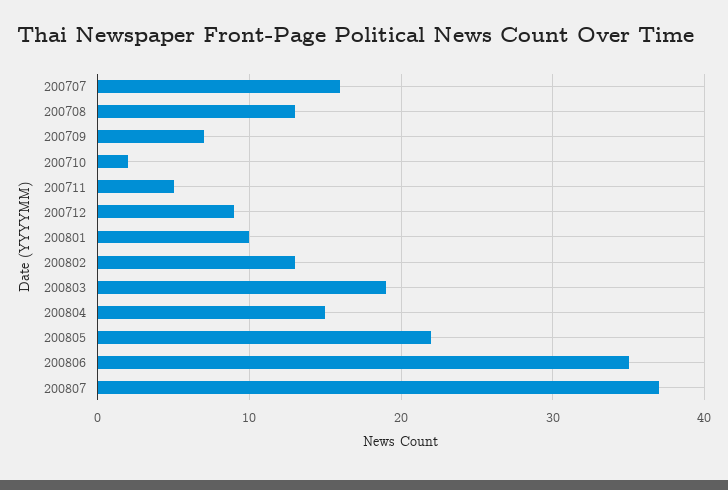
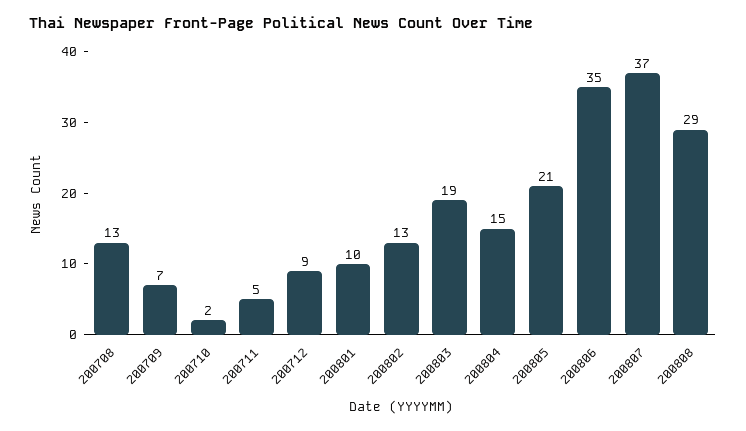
200707: 16 -> none
200805: 22 -> 21
200808: none -> 29

